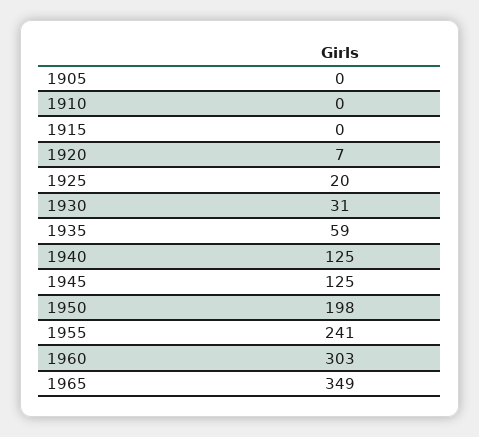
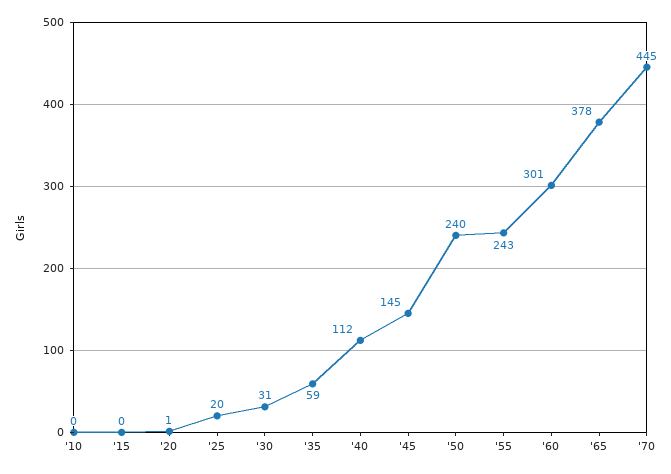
1905: 0 -> none
1920: 7 -> 1
1940: 125 -> 112
1945: 125 -> 145
1950: 198 -> 240
1955: 241 -> 243
1960: 303 -> 301
1965: 349 -> 378
'70: none -> 445

